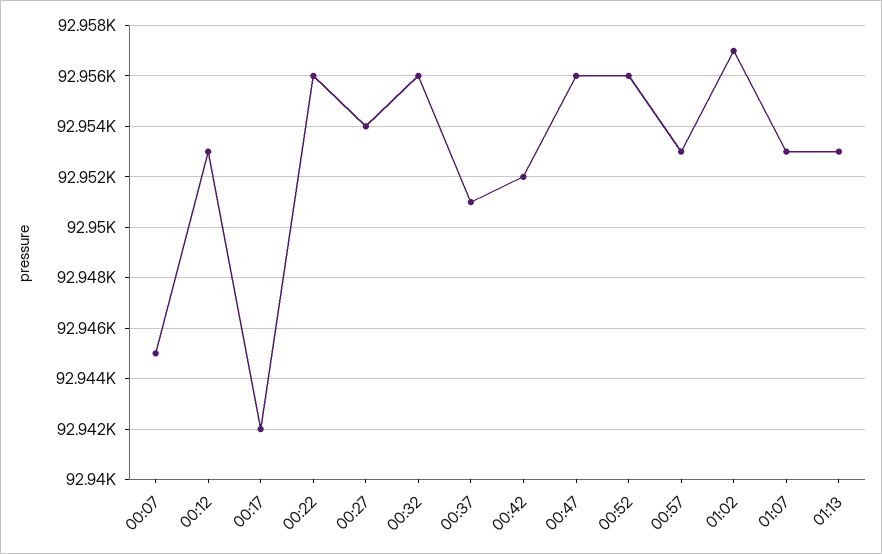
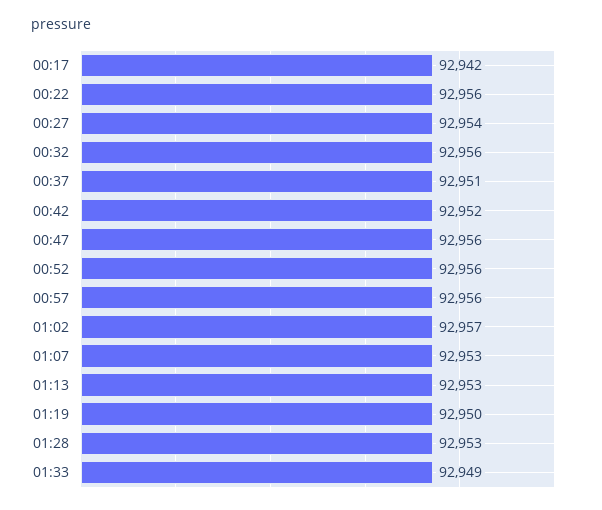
00:07: 92945 -> none
00:12: 92953 -> none
00:57: 92953 -> 92956
01:19: none -> 92950
01:28: none -> 92953
01:33: none -> 92949

